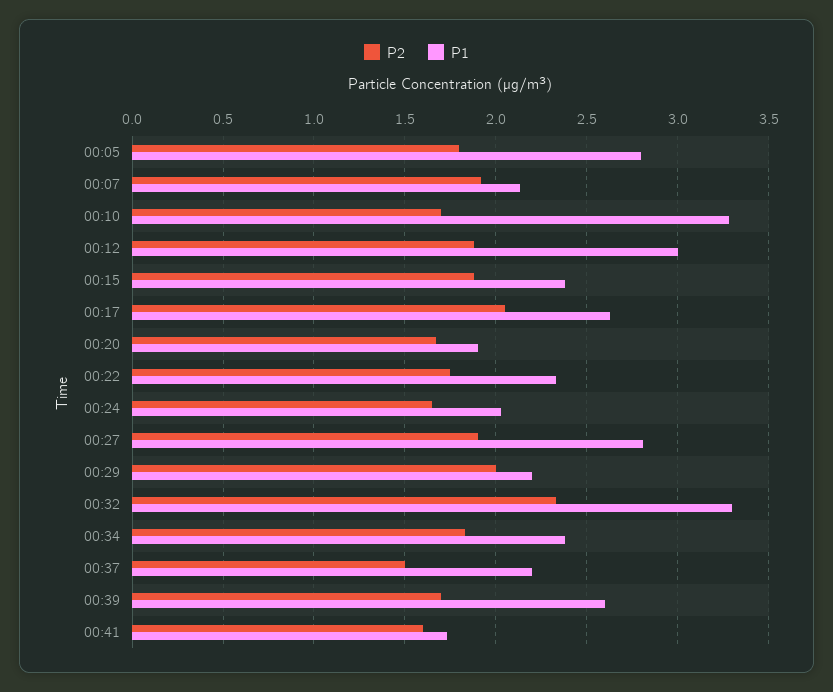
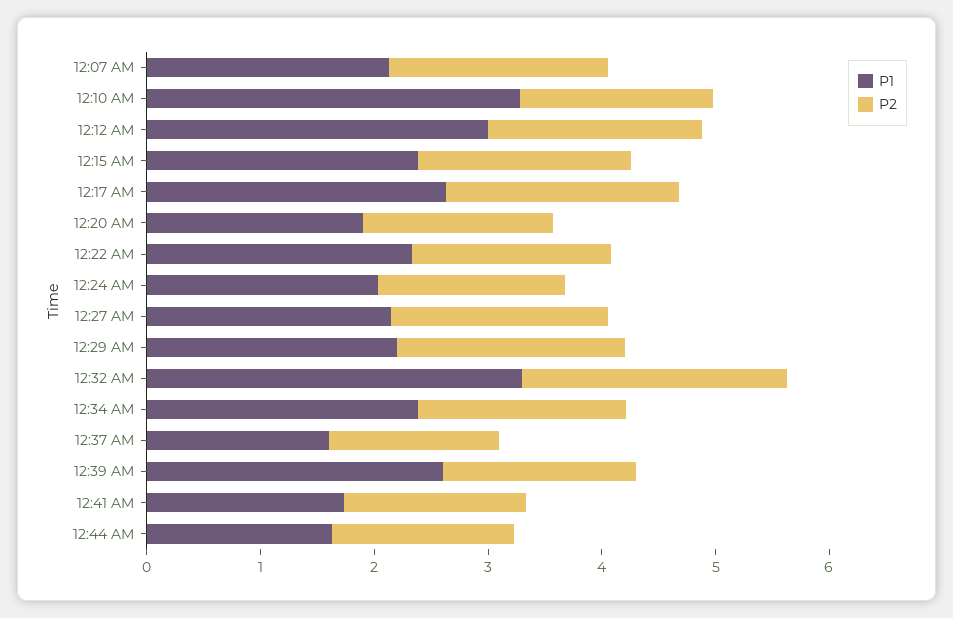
P2, 00:05: 1.8 -> none
P1, 00:05: 2.8 -> none
P1, 00:27: 2.8 -> 2.2
P1, 00:37: 2.2 -> 1.6
P1, 12:44 AM: none -> 1.6
P2, 12:44 AM: none -> 1.6

